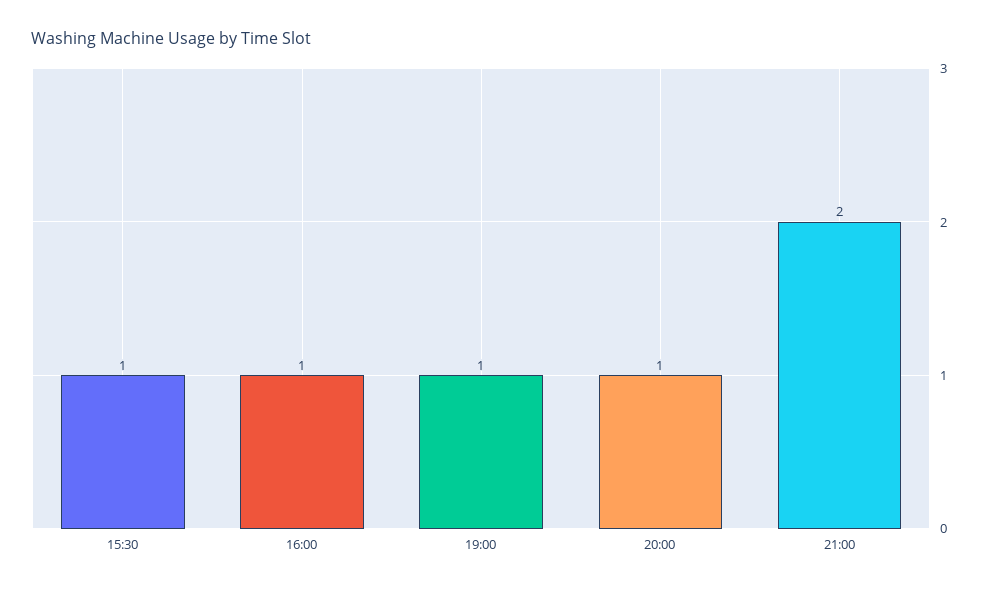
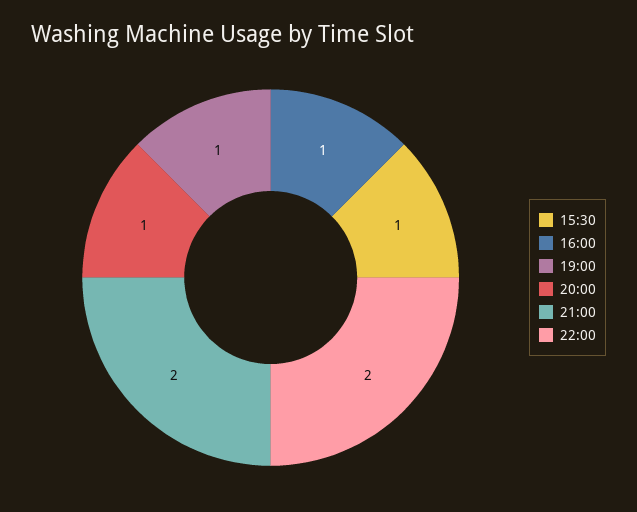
22:00: none -> 2

